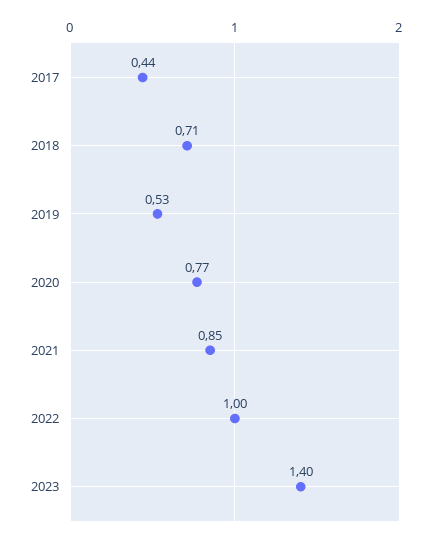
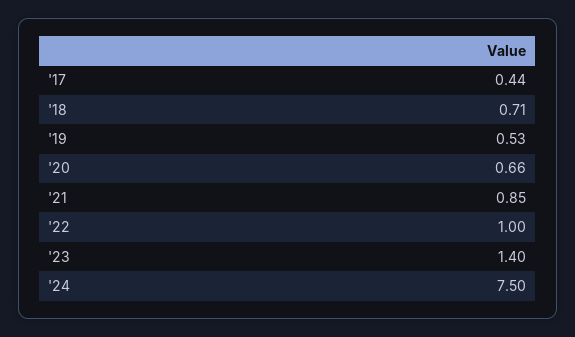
2020: 0.77 -> 0.66
'24: none -> 7.5

